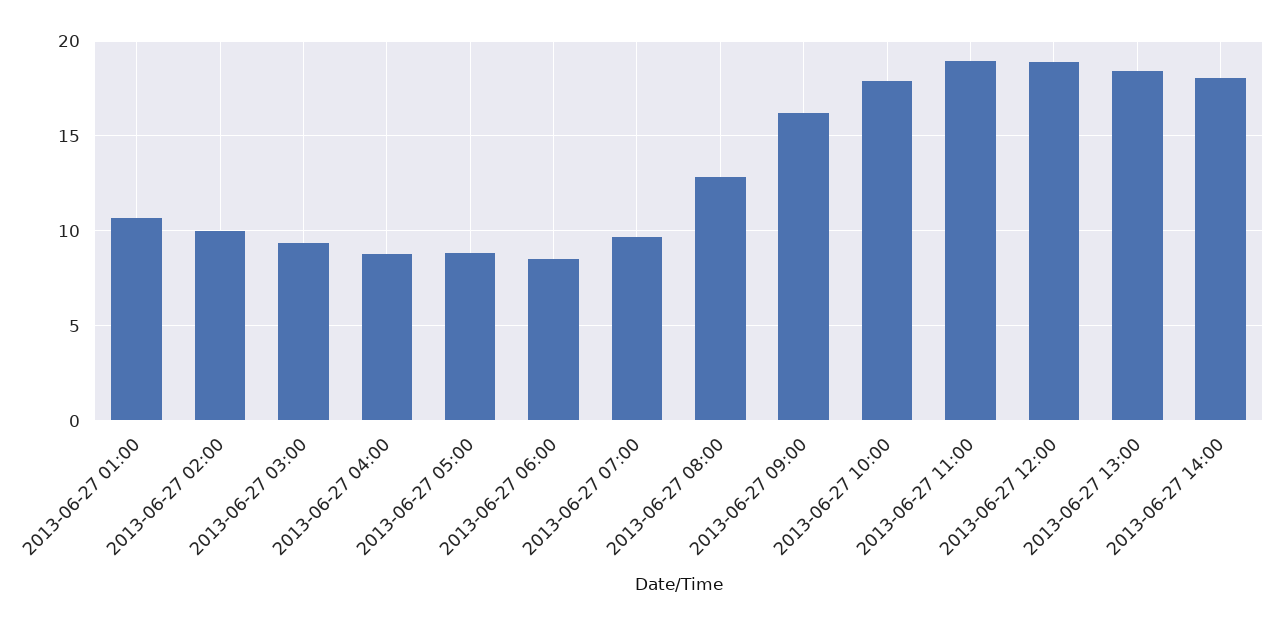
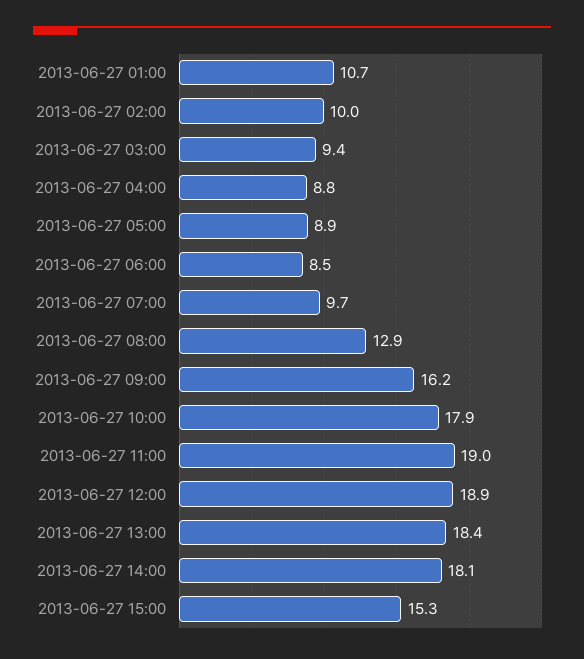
2013-06-27 15:00: none -> 15.3

